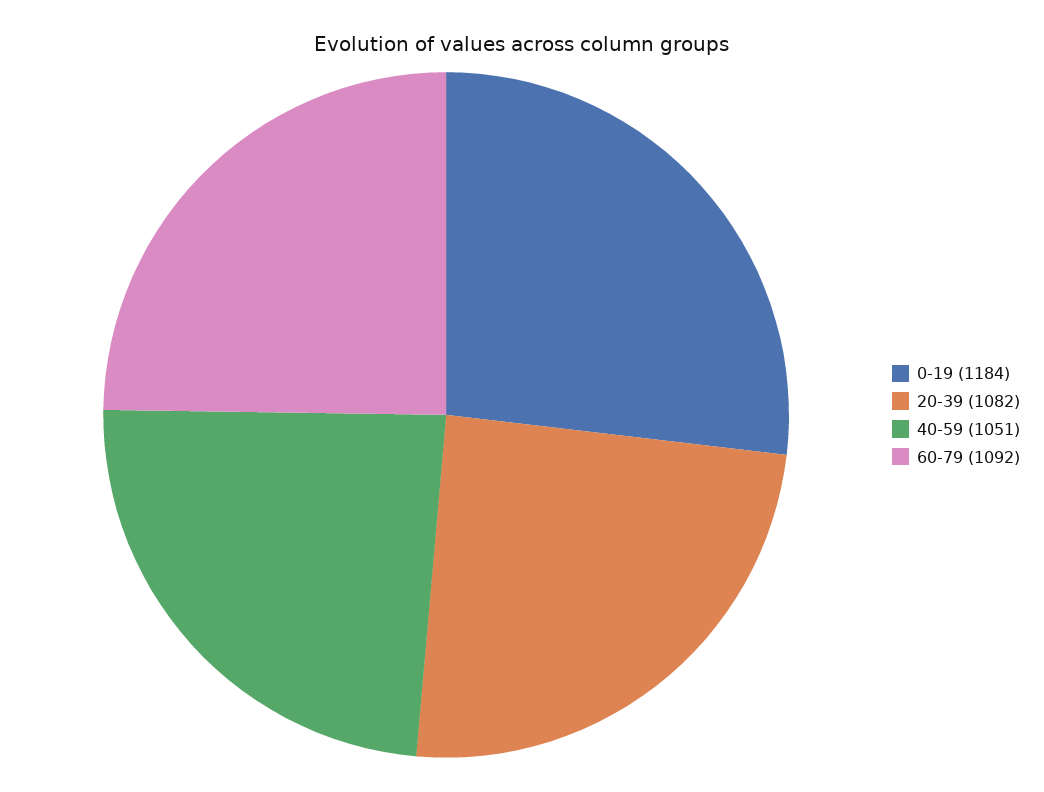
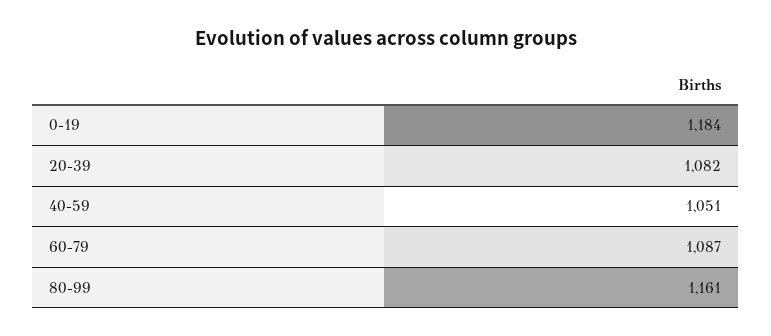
60-79: 1092 -> 1087
80-99: none -> 1161

